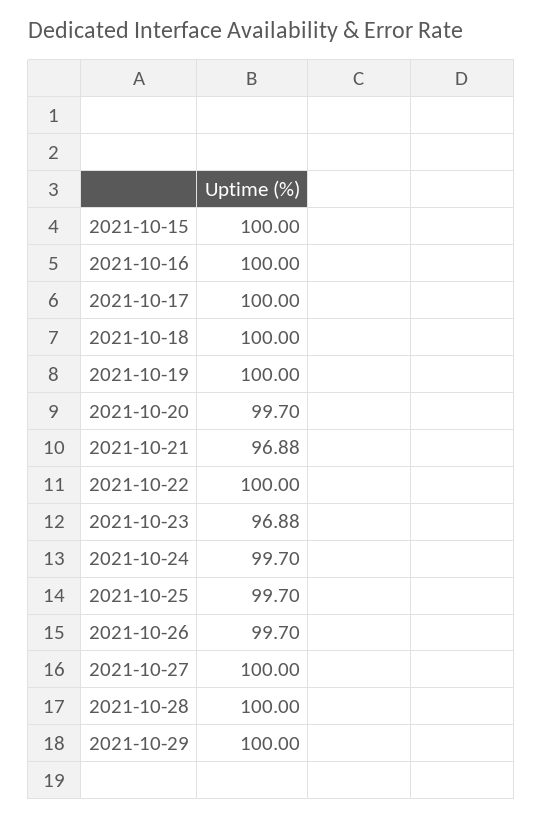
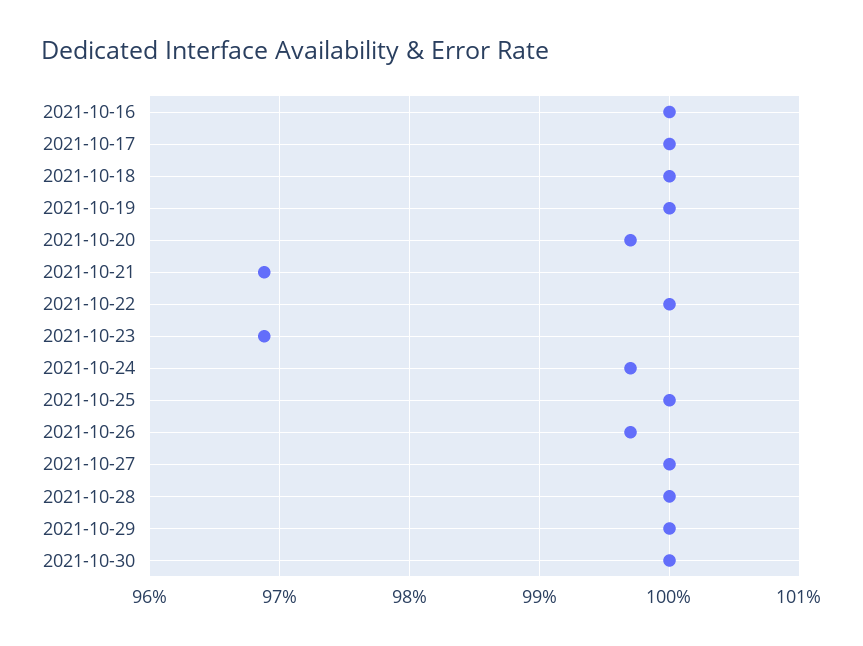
2021-10-15: 100 -> none
2021-10-25: 99.7 -> 100
2021-10-30: none -> 100

